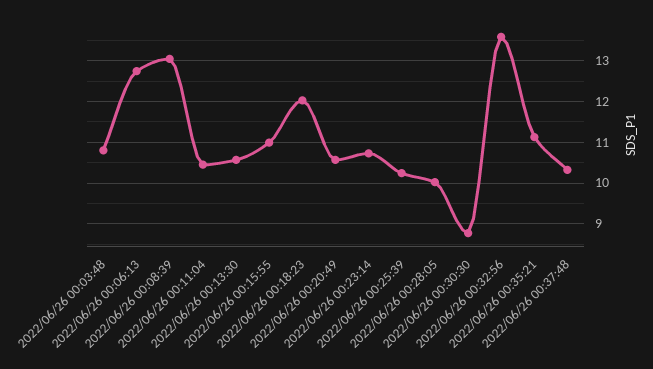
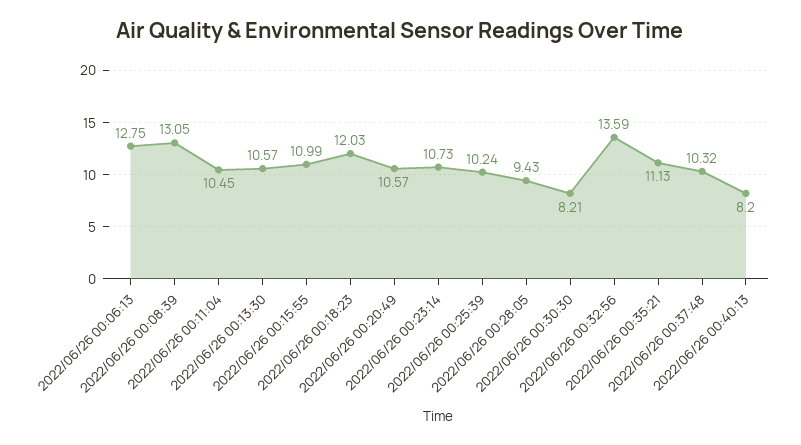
2022/06/26 00:03:48: 10.8 -> none
2022/06/26 00:28:05: 10 -> 9.43
2022/06/26 00:30:30: 8.8 -> 8.21
2022/06/26 00:40:13: none -> 8.2

